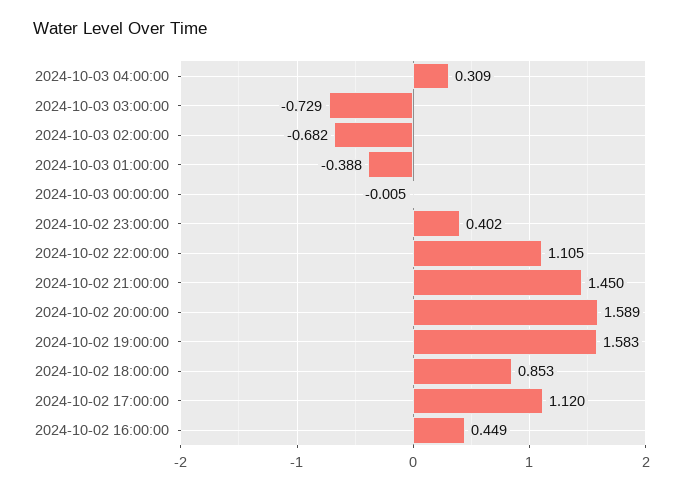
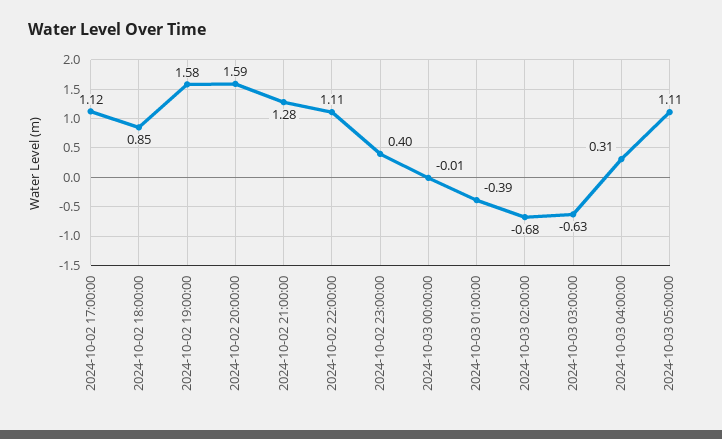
2024-10-03 03:00:00: -0.729 -> -0.63
2024-10-02 21:00:00: 1.45 -> 1.28
2024-10-02 16:00:00: 0.449 -> none
2024-10-03 05:00:00: none -> 1.11

